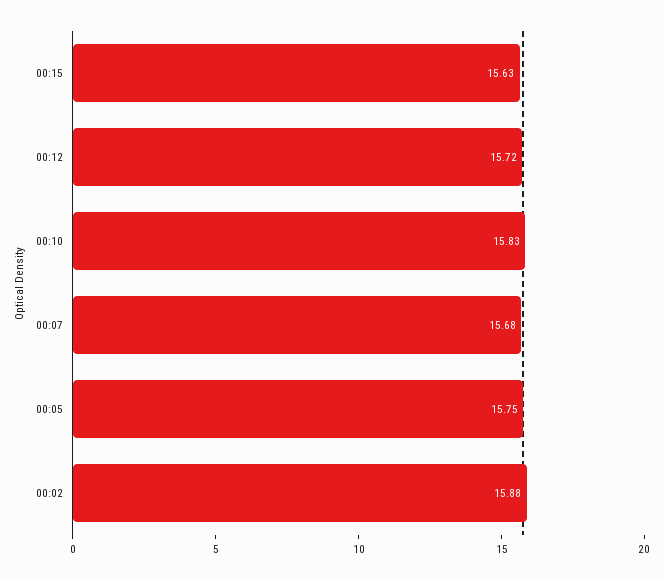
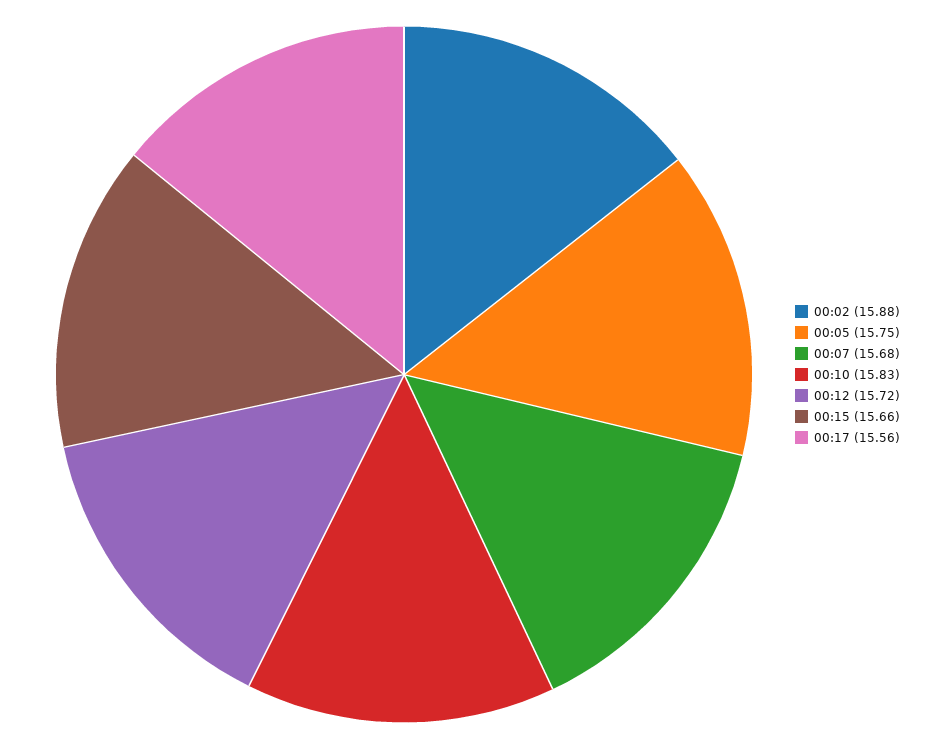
00:15: 15.63 -> 15.66
00:17: none -> 15.56

